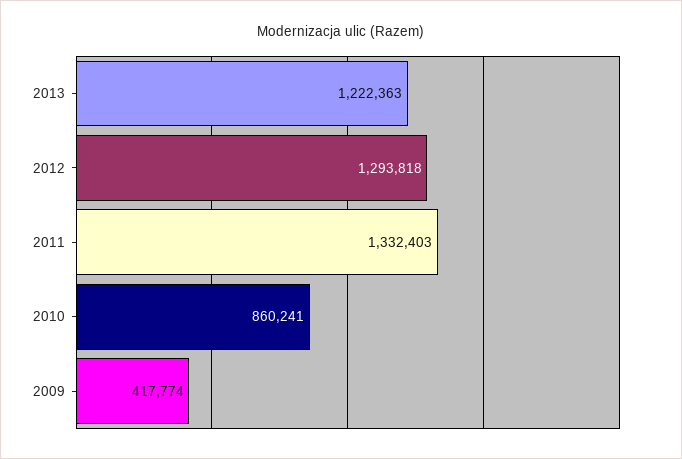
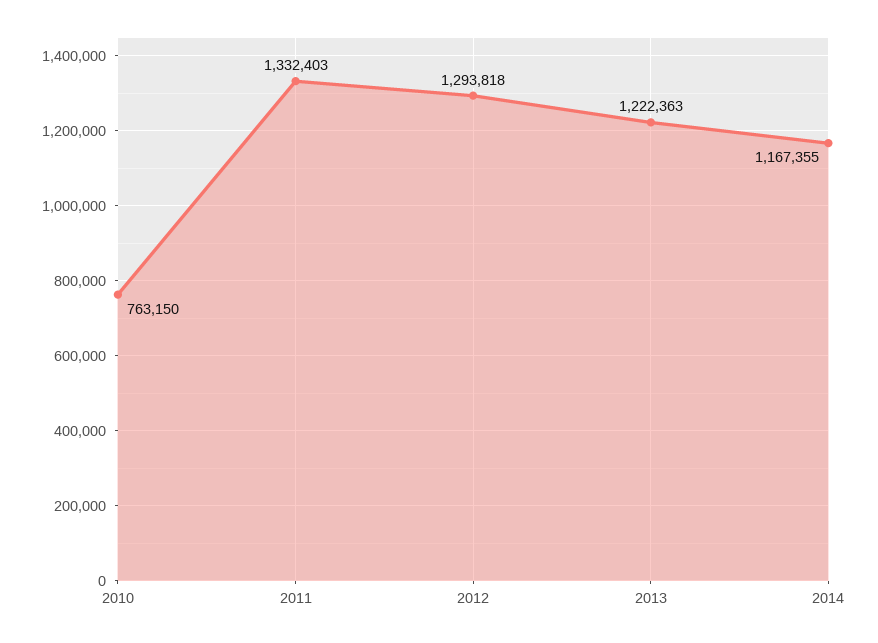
2010: 860241 -> 763150
2009: 417774 -> none
2014: none -> 1167355

